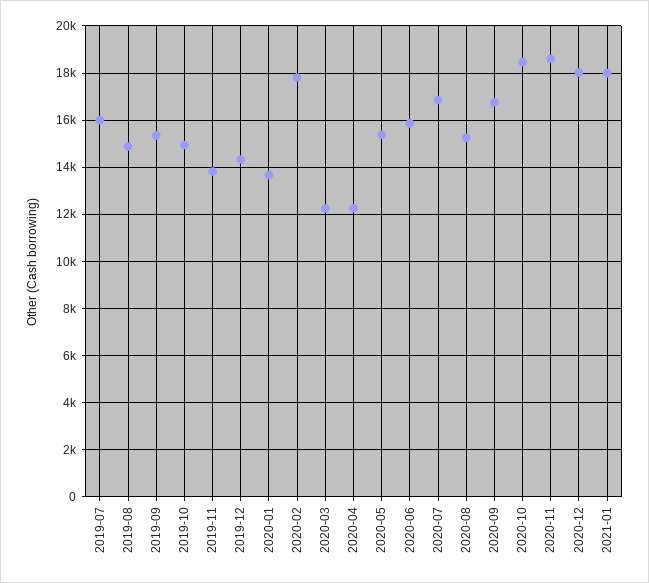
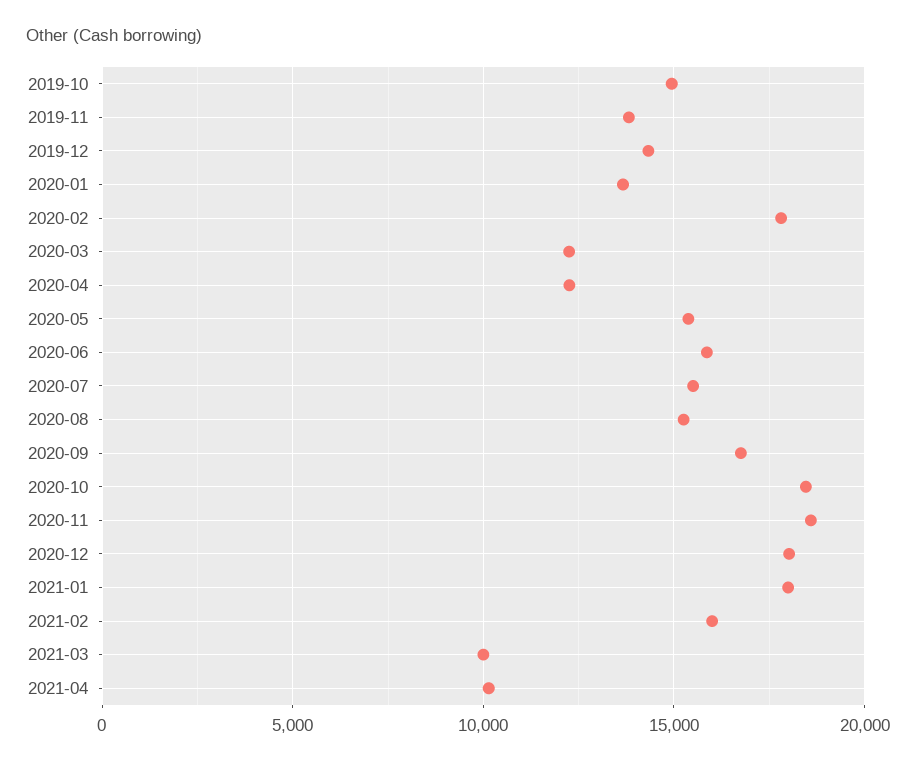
2019-07: 16000 -> none
2019-08: 15000 -> none
2019-09: 15500 -> none
2020-07: 17000 -> 15500
2021-02: none -> 16000
2021-03: none -> 10000
2021-04: none -> 10000

